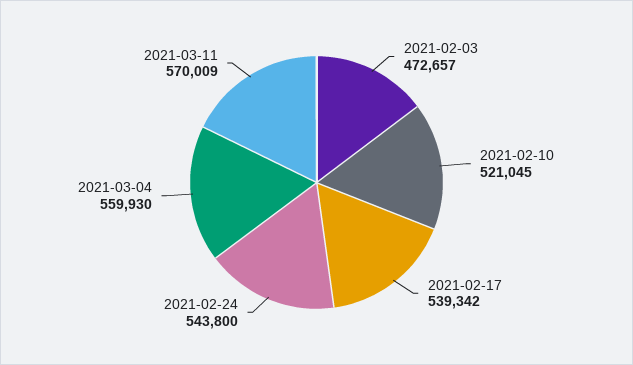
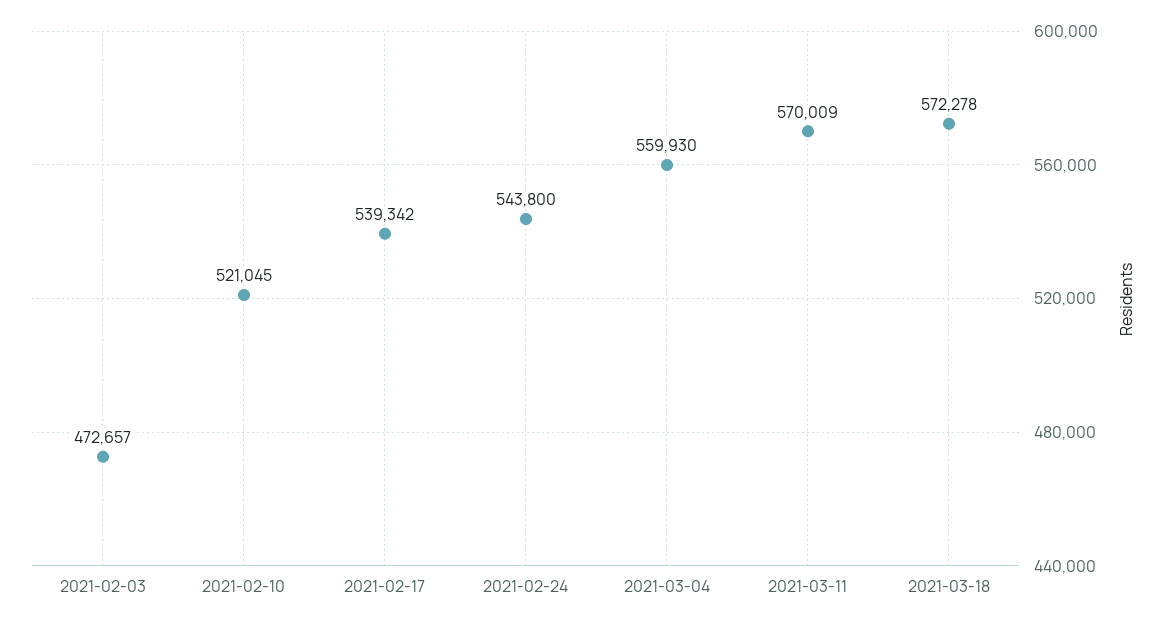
2021-03-18: none -> 572278

